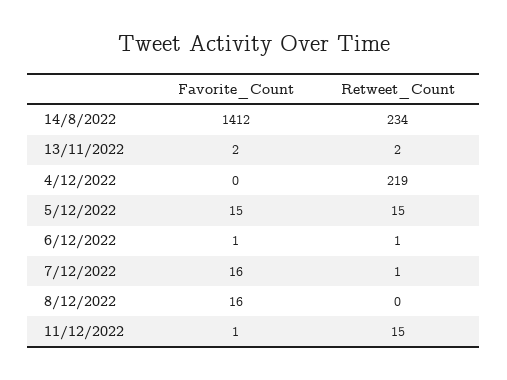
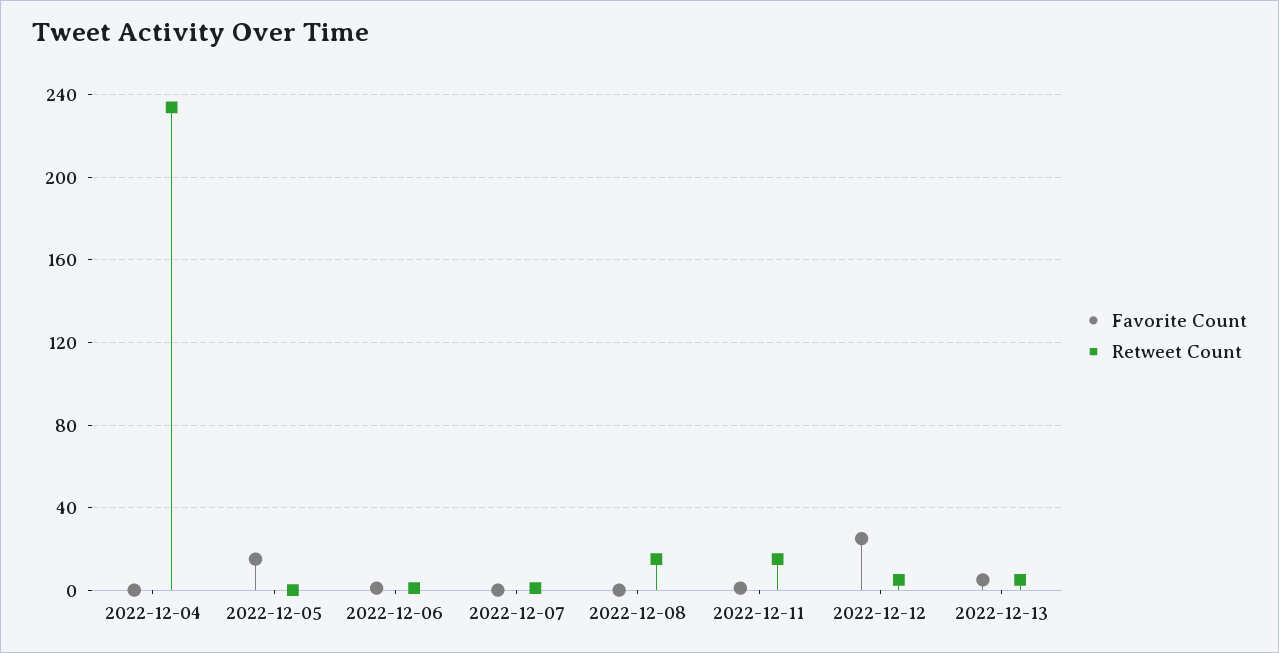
Favorite_Count, 14/8/2022: 1412 -> none
Retweet_Count, 14/8/2022: 234 -> none
Favorite_Count, 13/11/2022: 2 -> none
Retweet_Count, 13/11/2022: 2 -> none
Retweet_Count, 4/12/2022: 219 -> 235
Retweet_Count, 5/12/2022: 15 -> 0
Favorite_Count, 7/12/2022: 16 -> 0
Favorite_Count, 8/12/2022: 16 -> 0
Retweet_Count, 8/12/2022: 0 -> 15
Favorite_Count, 2022-12-12: none -> 25
Retweet_Count, 2022-12-12: none -> 5
Favorite_Count, 2022-12-13: none -> 5
Retweet_Count, 2022-12-13: none -> 5

